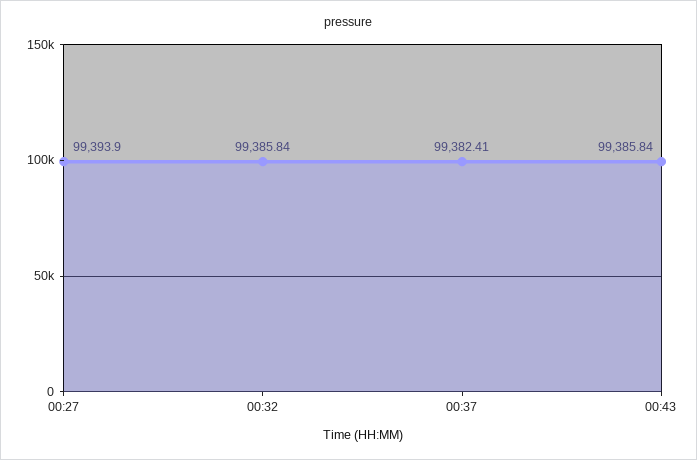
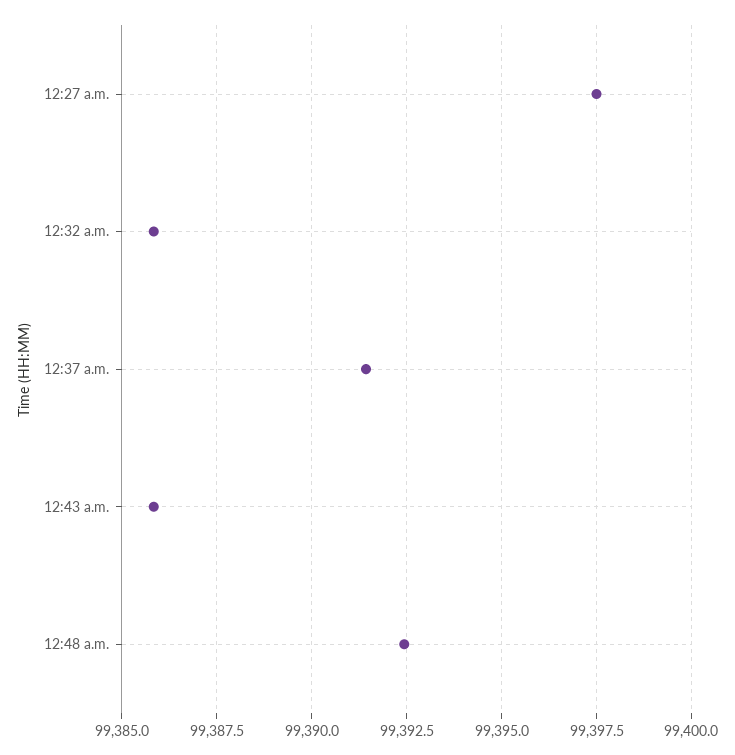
00:27: 99393.9 -> 99397.5
00:37: 99382.41 -> 99391.5
12:48 a.m.: none -> 99392.5

